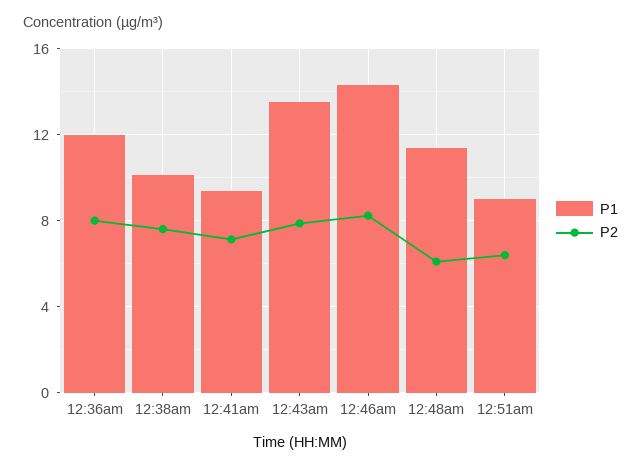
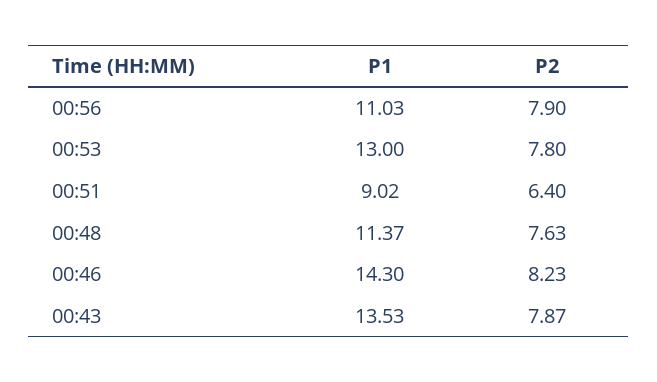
P1, 12:36am: 12 -> none
P2, 12:36am: 8 -> none
P1, 12:38am: 10 -> none
P2, 12:38am: 7.5 -> none
P1, 12:41am: 9.5 -> none
P2, 12:41am: 7 -> none
P2, 12:48am: 6 -> 7.63
P1, 00:56: none -> 11.03
P2, 00:56: none -> 7.9
P1, 00:53: none -> 13
P2, 00:53: none -> 7.8

